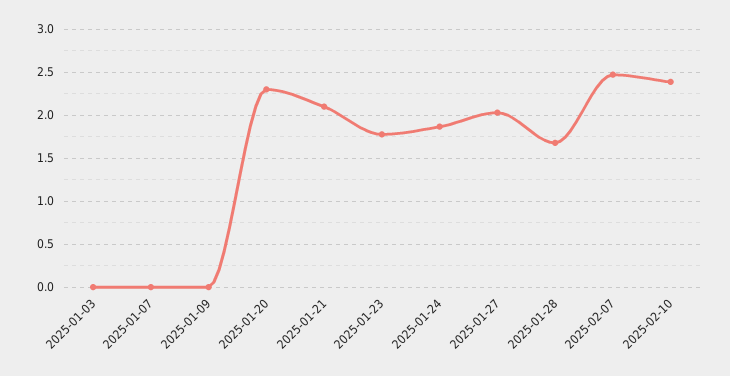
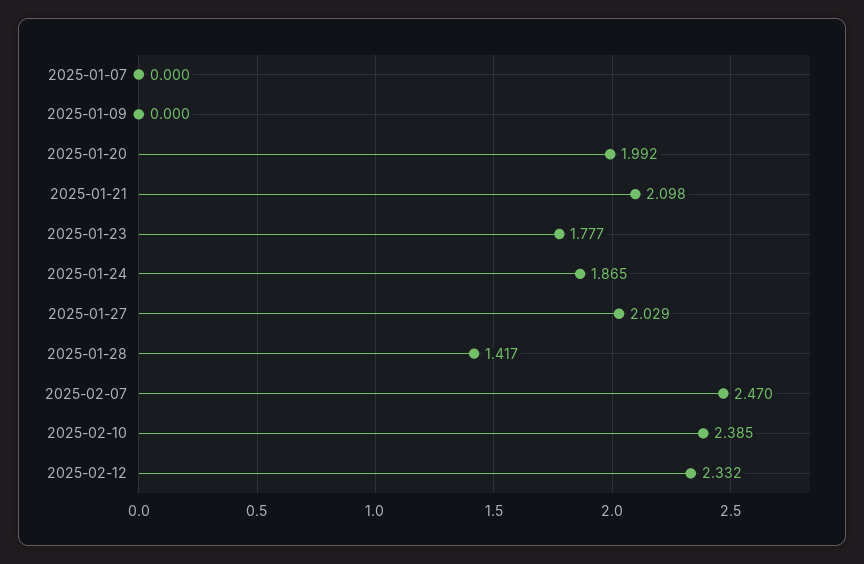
2025-01-03: 0 -> none
2025-01-20: 2.3 -> 1.992
2025-01-28: 1.7 -> 1.417
2025-02-12: none -> 2.332

